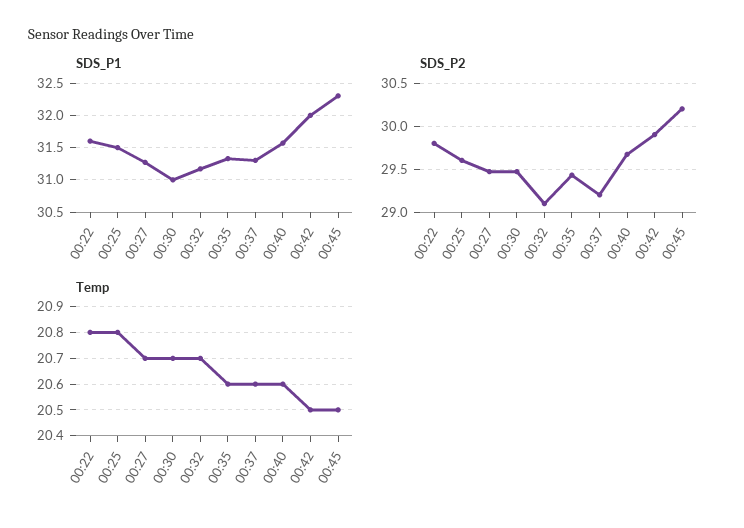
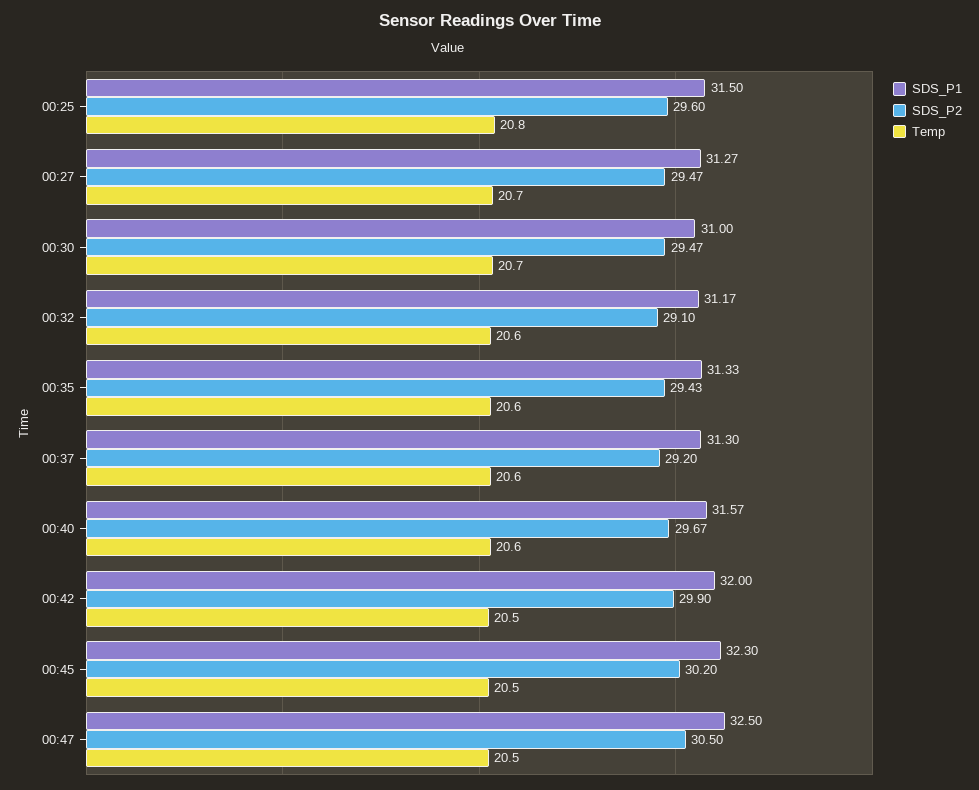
SDS_P1, 00:22: 31.6 -> none
SDS_P2, 00:22: 29.8 -> none
Temp, 00:22: 20.8 -> none
Temp, 00:32: 20.7 -> 20.6
SDS_P1, 00:47: none -> 32.5
SDS_P2, 00:47: none -> 30.5
Temp, 00:47: none -> 20.5

